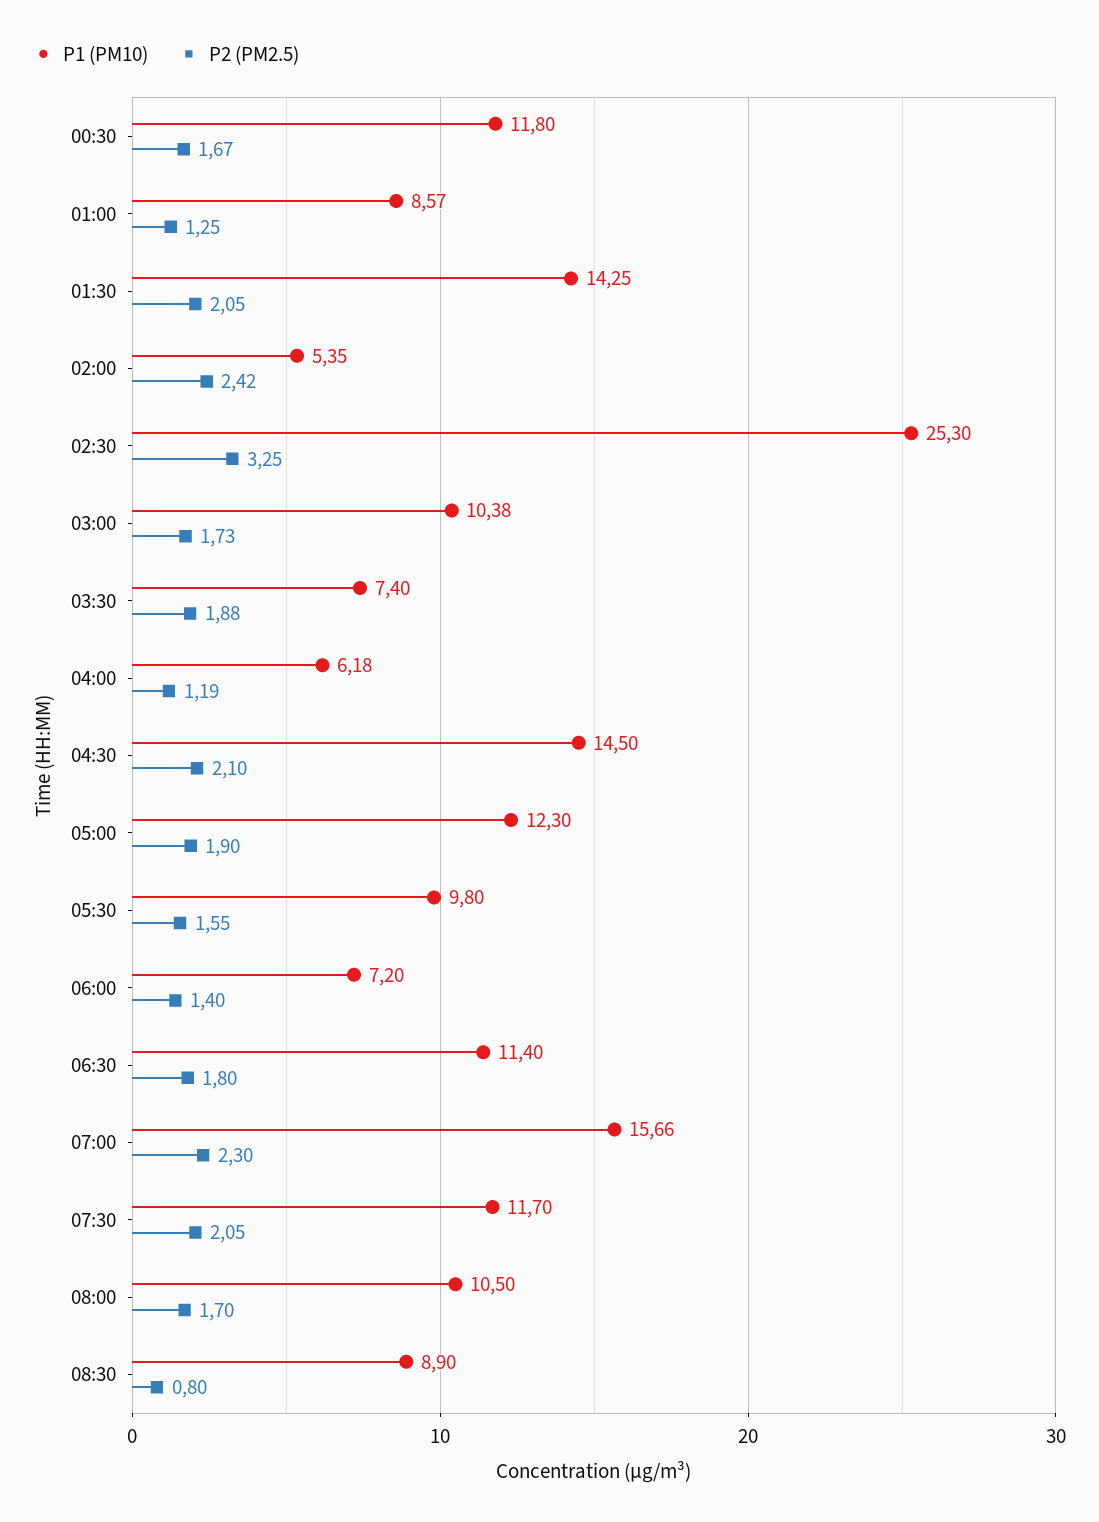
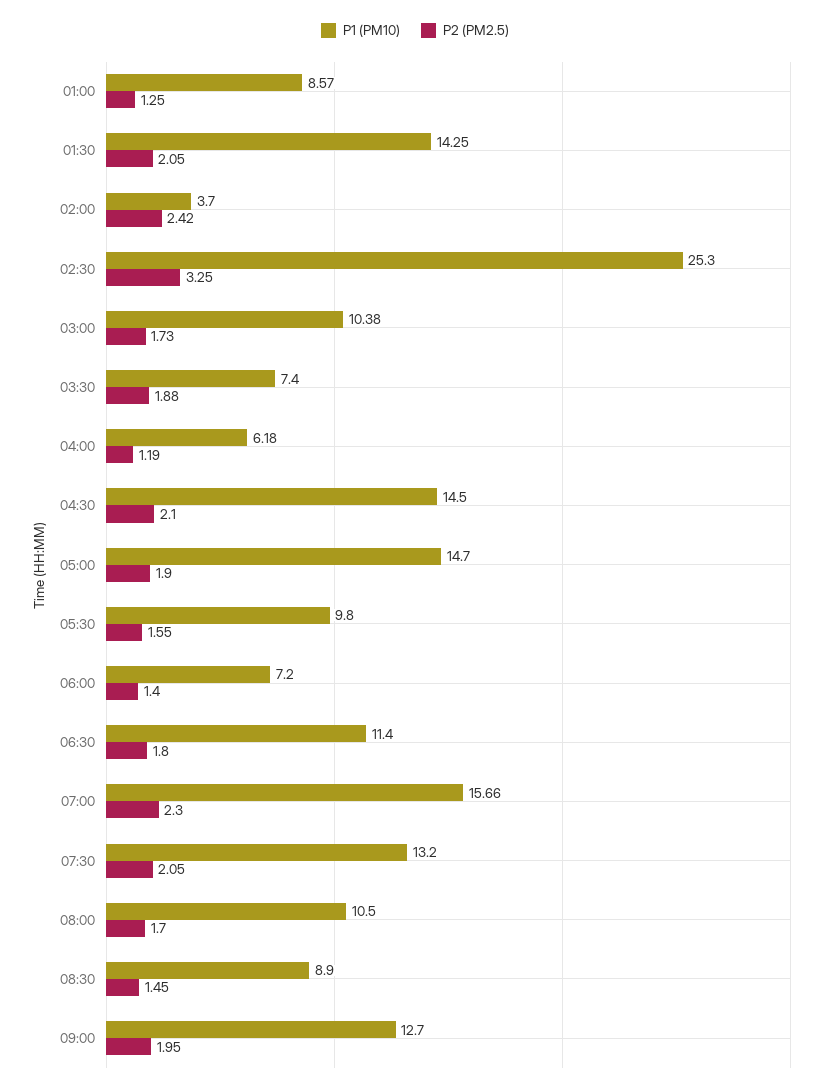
P1 (PM10), 00:30: 11.8 -> none
P2 (PM2.5), 00:30: 1.67 -> none
P1 (PM10), 02:00: 5.35 -> 3.7
P1 (PM10), 05:00: 12.3 -> 14.7
P1 (PM10), 07:30: 11.7 -> 13.2
P2 (PM2.5), 08:30: 0.8 -> 1.45
P1 (PM10), 09:00: none -> 12.7
P2 (PM2.5), 09:00: none -> 1.95

